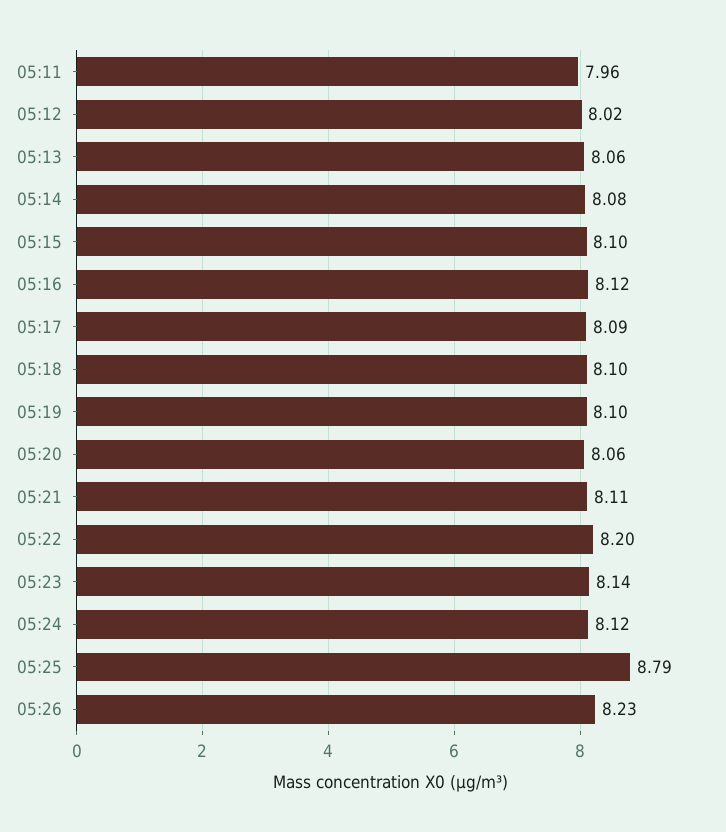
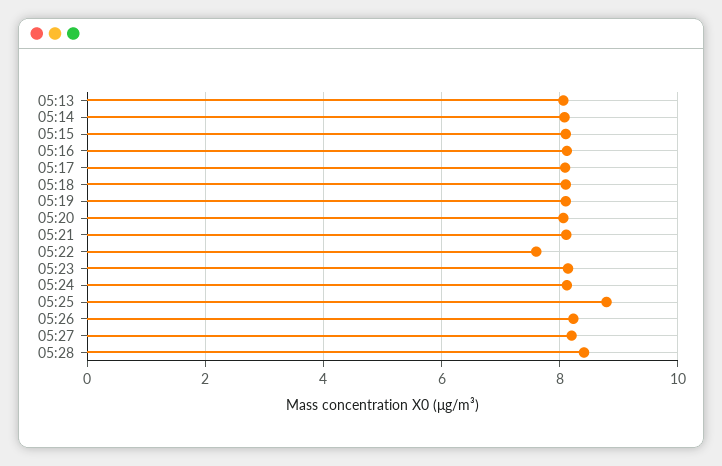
05:11: 7.96 -> none
05:12: 8.02 -> none
05:22: 8.2 -> 7.6
05:27: none -> 8.2
05:28: none -> 8.4

